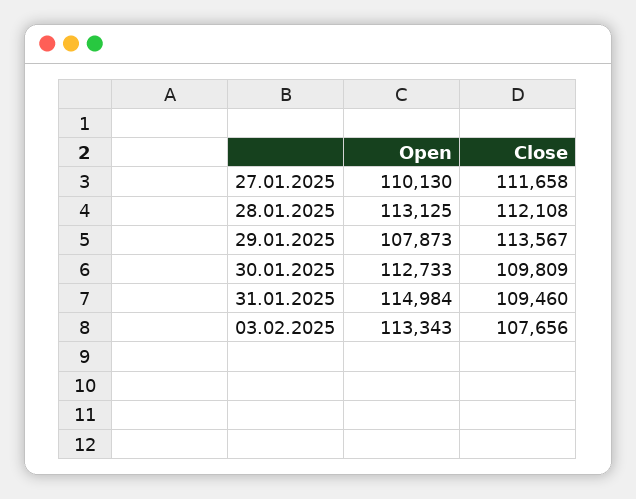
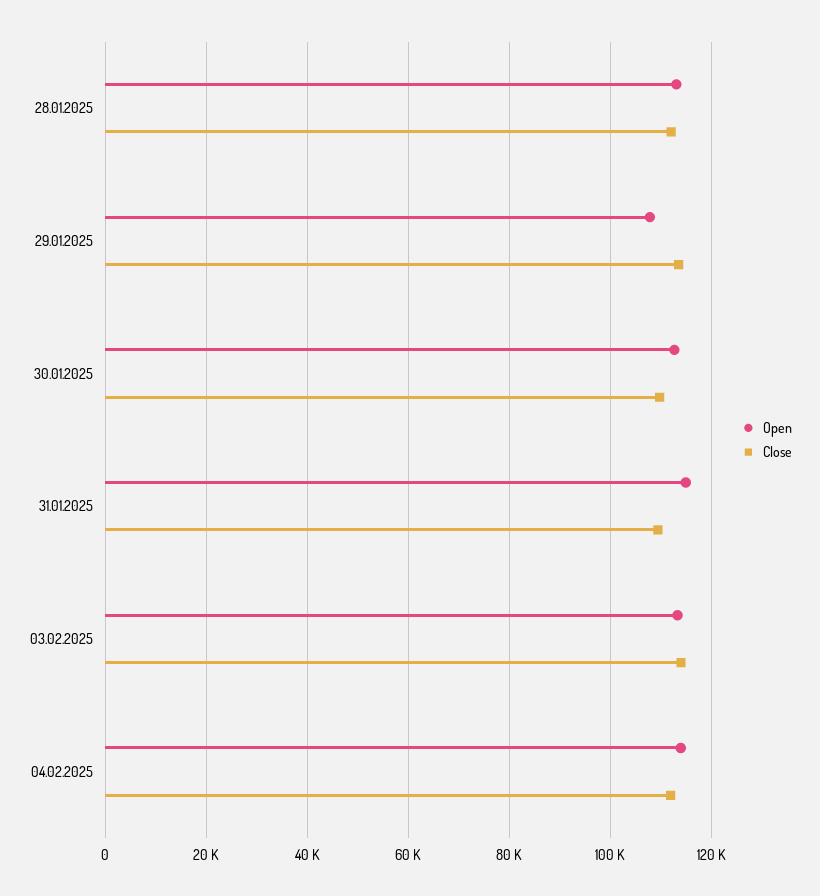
Open, 27.01.2025: 110130 -> none
Close, 27.01.2025: 111658 -> none
Close, 03.02.2025: 107656 -> 114000
Open, 04.02.2025: none -> 114000
Close, 04.02.2025: none -> 112000

